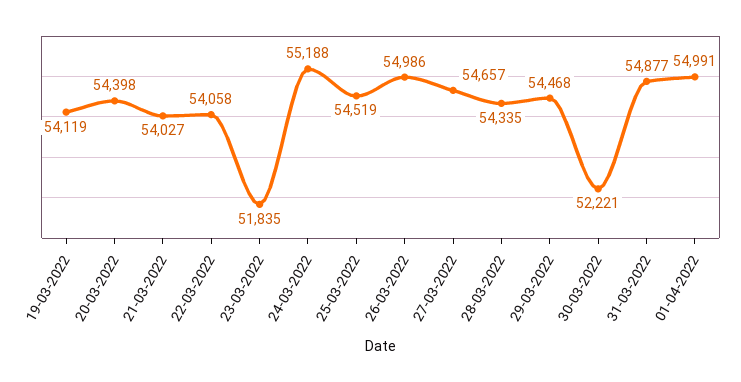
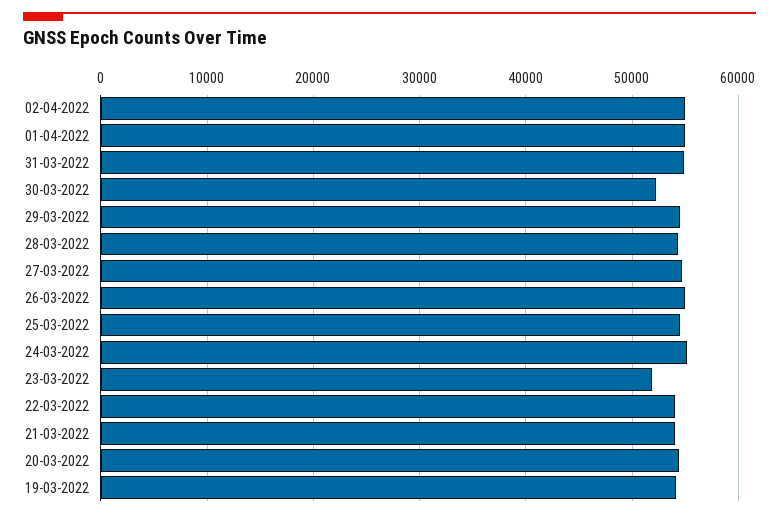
02-04-2022: none -> 55000

